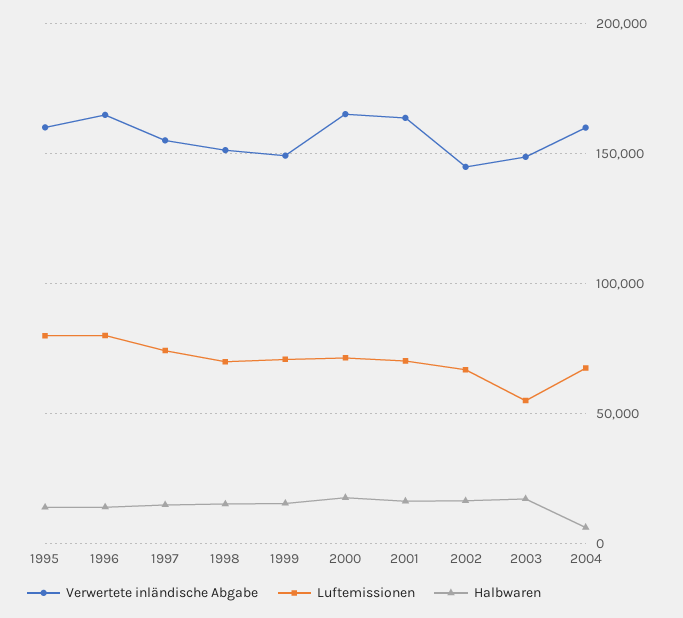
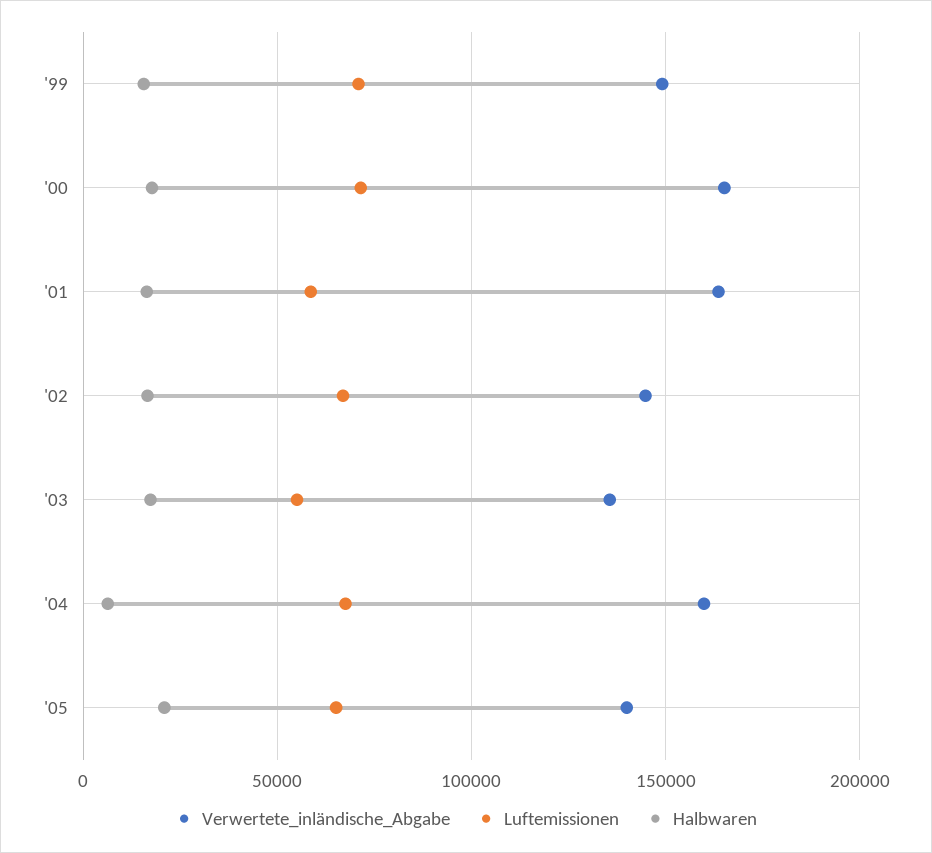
Verwertete inländische Abgabe, 1995: 160000 -> none
Luftemissionen, 1995: 80000 -> none
Halbwaren, 1995: 15000 -> none
Verwertete inländische Abgabe, 1996: 165000 -> none
Luftemissionen, 1996: 80000 -> none
Halbwaren, 1996: 15000 -> none
Verwertete inländische Abgabe, 1997: 155000 -> none
Luftemissionen, 1997: 75000 -> none
Halbwaren, 1997: 15000 -> none
Verwertete inländische Abgabe, 1998: 150000 -> none
Luftemissionen, 1998: 70000 -> none
Halbwaren, 1998: 15000 -> none
Luftemissionen, 2001: 70000 -> 60000
Verwertete inländische Abgabe, 2003: 150000 -> 135000
Verwertete inländische Abgabe, '05: none -> 140000
Luftemissionen, '05: none -> 65000
Halbwaren, '05: none -> 20000

